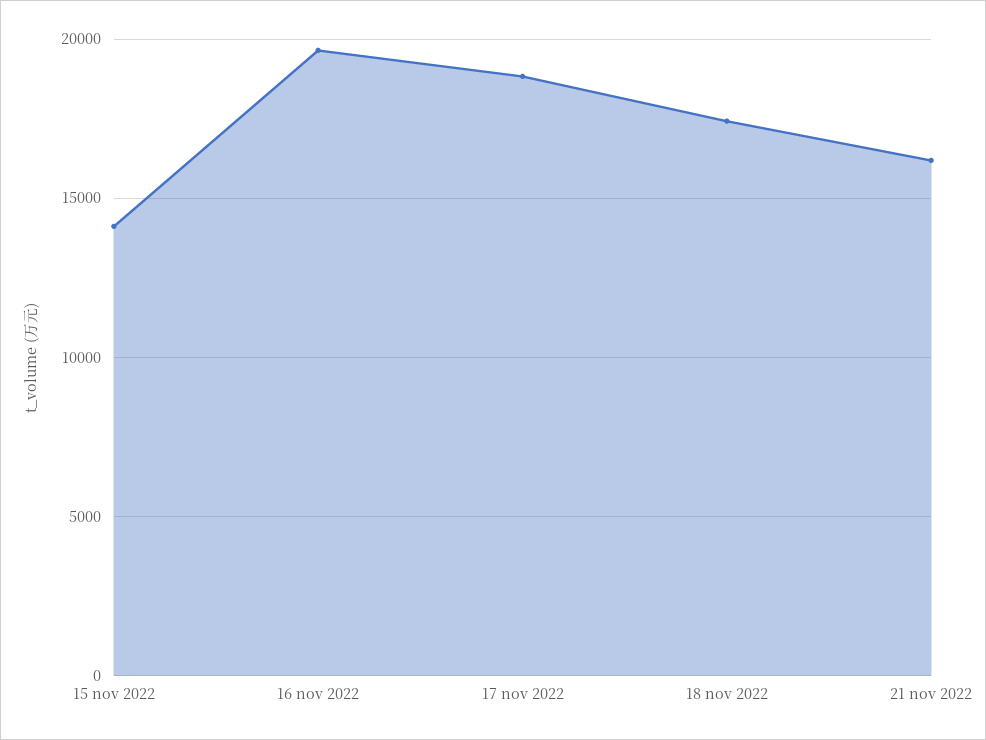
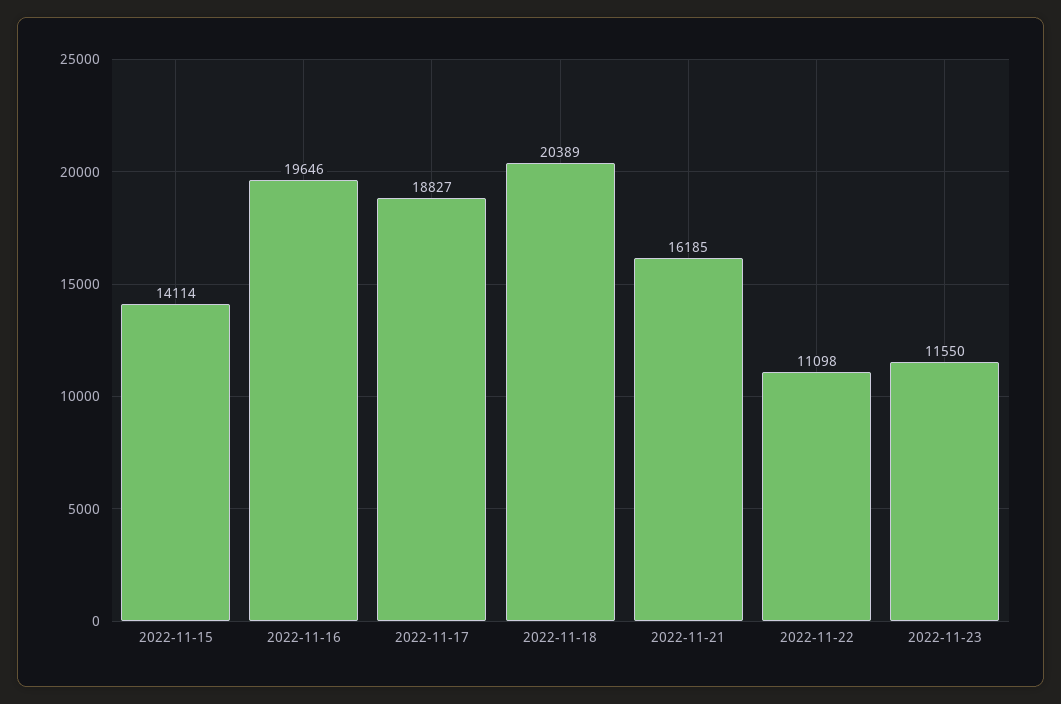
18 nov 2022: 17500 -> 20389
2022-11-22: none -> 11098
2022-11-23: none -> 11550

